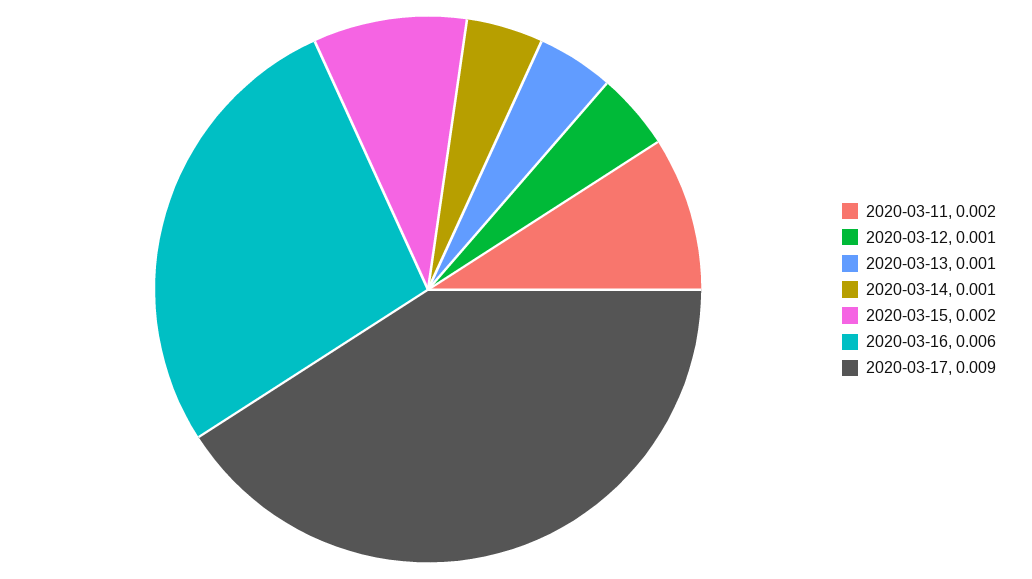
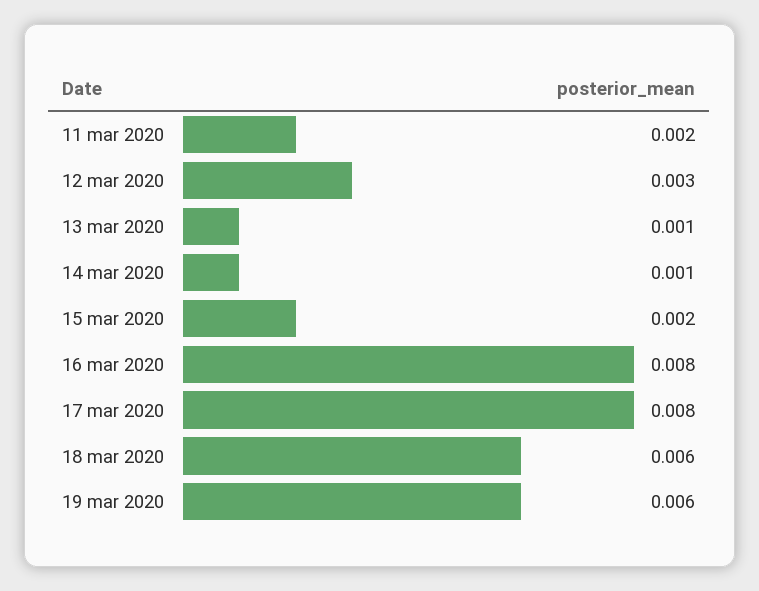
2020-03-12: 0.001 -> 0.003
2020-03-16: 0.006 -> 0.008
2020-03-17: 0.009 -> 0.008
18 mar 2020: none -> 0.006
19 mar 2020: none -> 0.006

